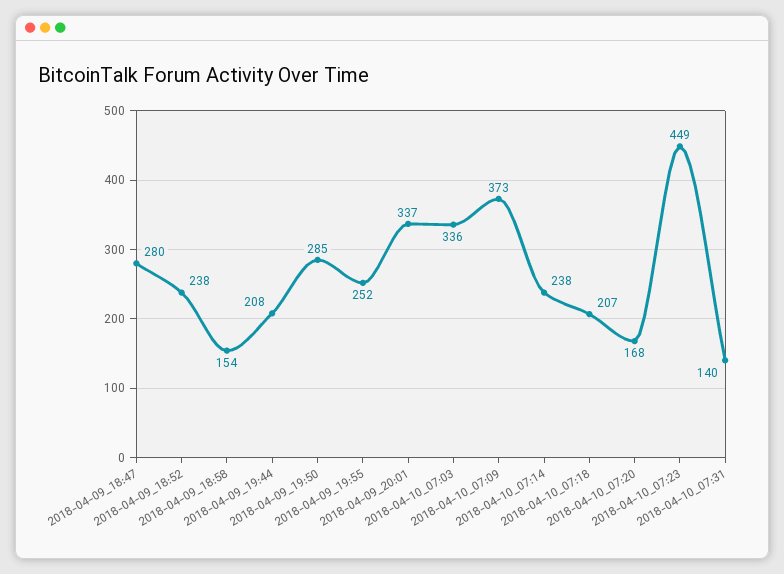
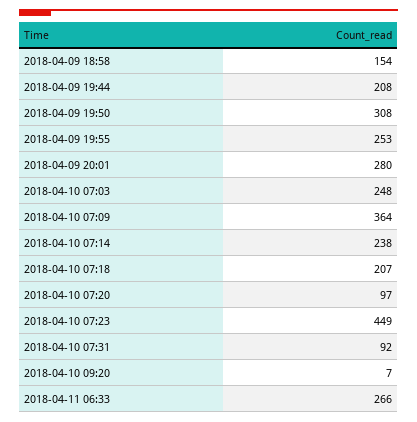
2018-04-09_18:47: 280 -> none
2018-04-09_18:52: 238 -> none
2018-04-09_19:50: 285 -> 308
2018-04-09_19:55: 252 -> 253
2018-04-09_20:01: 337 -> 280
2018-04-10_07:03: 336 -> 248
2018-04-10_07:09: 373 -> 364
2018-04-10_07:20: 168 -> 97
2018-04-10_07:31: 140 -> 92
2018-04-10 09:20: none -> 7
2018-04-11 06:33: none -> 266

